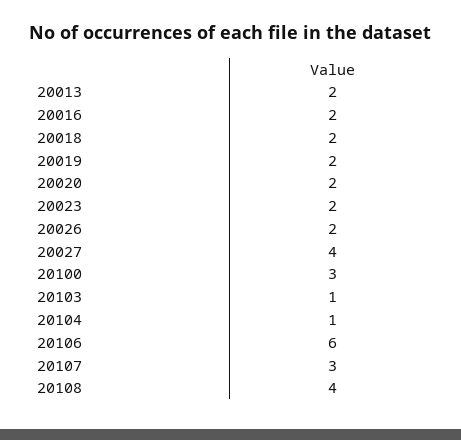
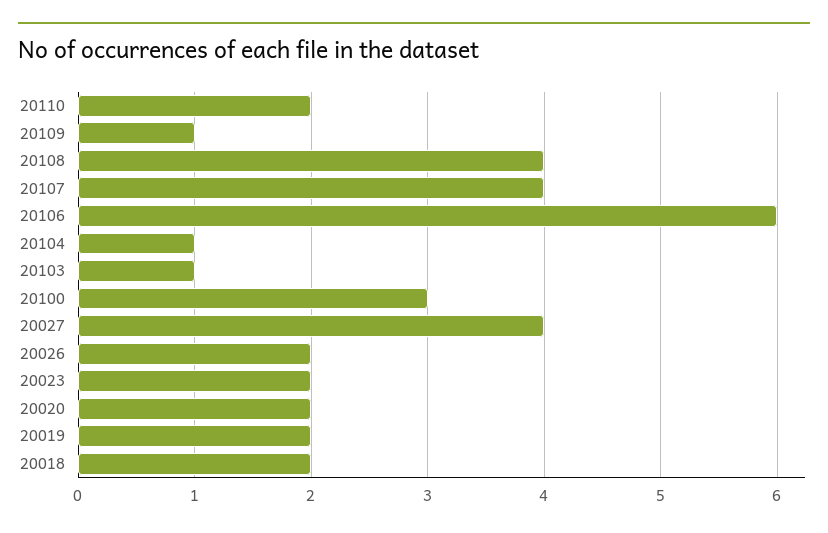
20013: 2 -> none
20016: 2 -> none
20107: 3 -> 4
20110: none -> 2
20109: none -> 1

